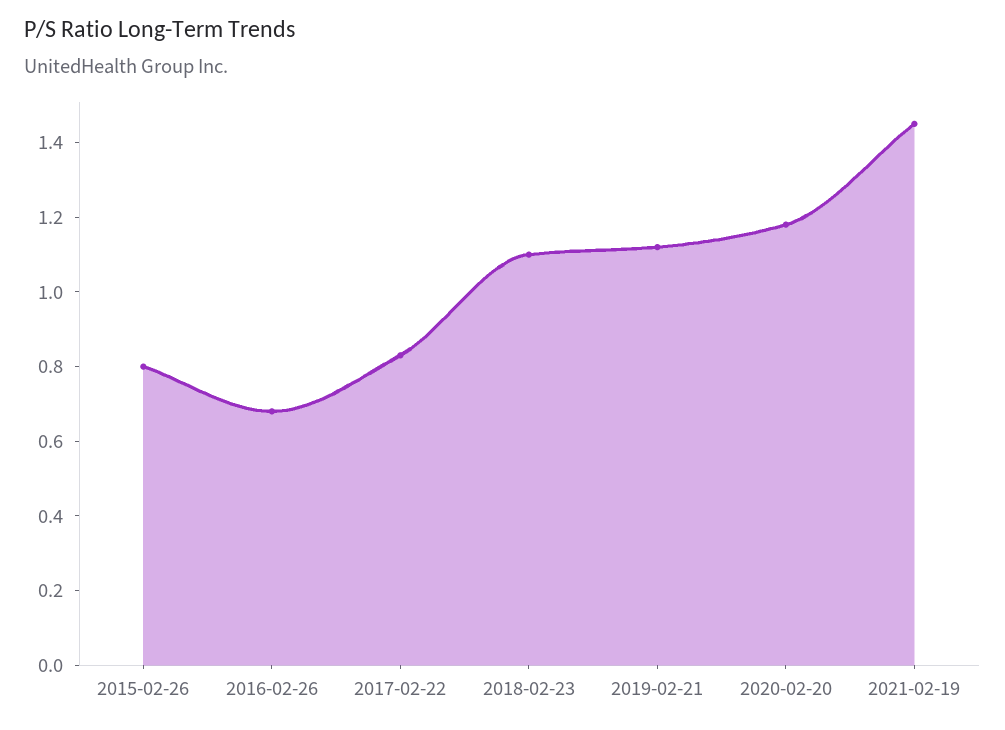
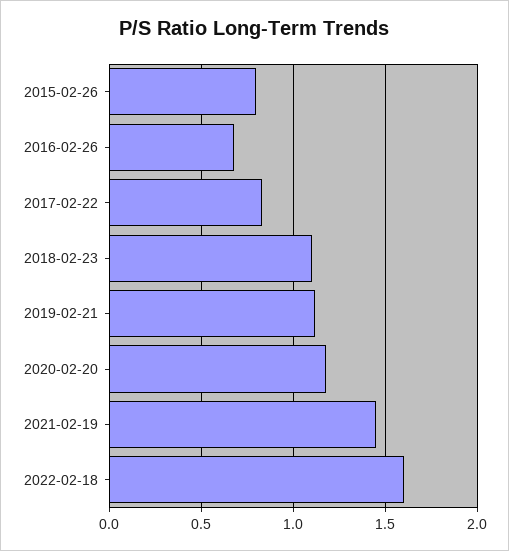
2022-02-18: none -> 1.6

